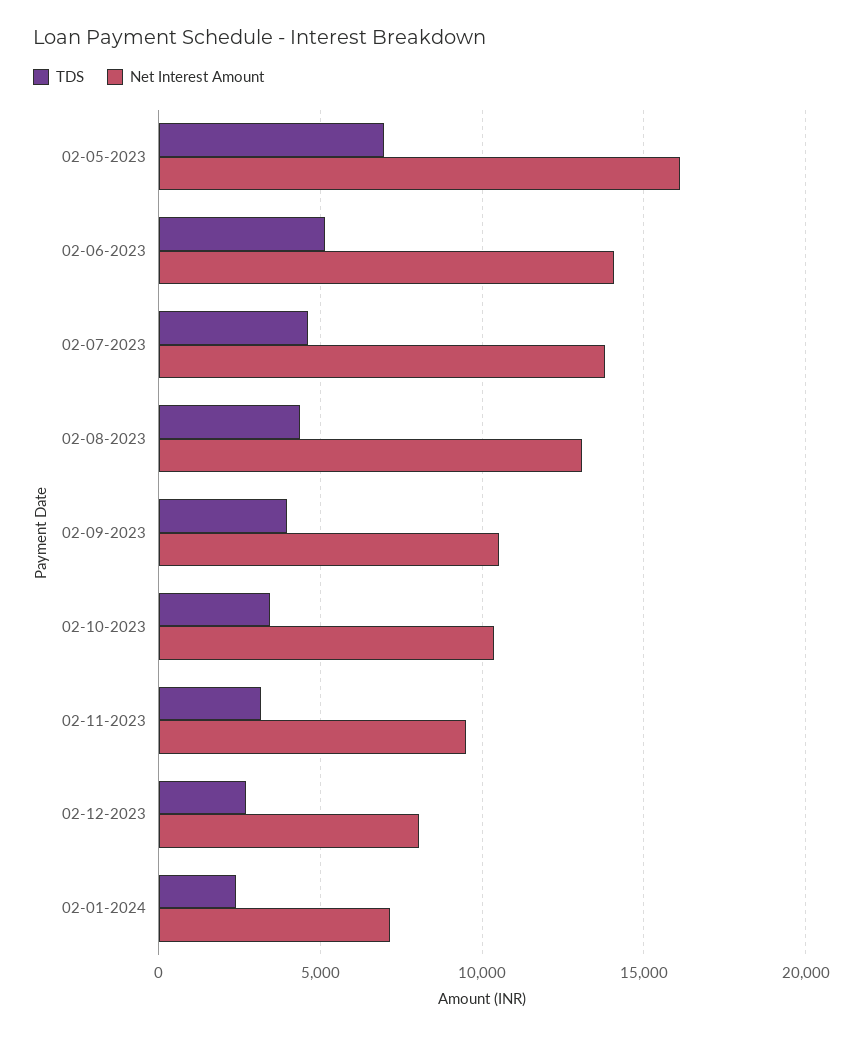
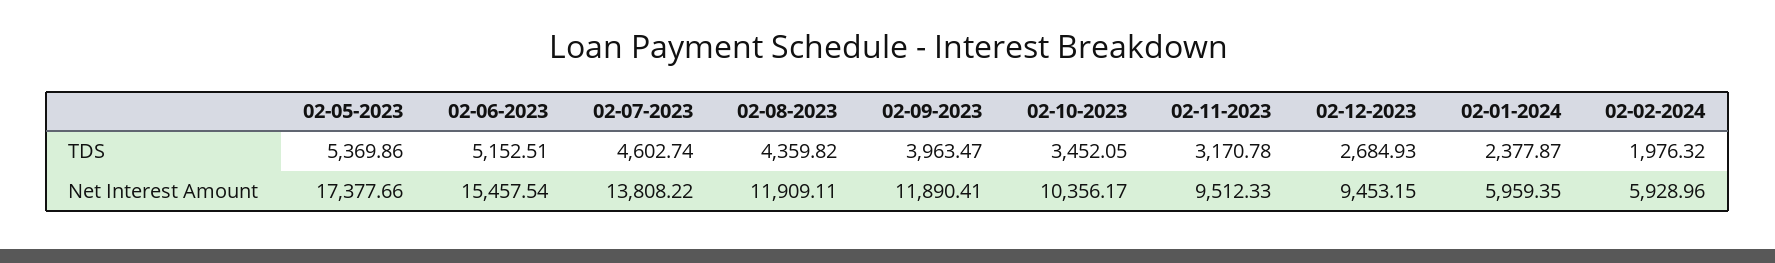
TDS, 02-05-2023: 7000 -> 5369.86
Net Interest Amount, 02-05-2023: 16000 -> 17377.66
Net Interest Amount, 02-06-2023: 14000 -> 15457.54
Net Interest Amount, 02-08-2023: 13000 -> 11909.11
Net Interest Amount, 02-09-2023: 10500 -> 11890.41
Net Interest Amount, 02-12-2023: 8000 -> 9453.15
Net Interest Amount, 02-01-2024: 7000 -> 5959.35
TDS, 02-02-2024: none -> 1976.32
Net Interest Amount, 02-02-2024: none -> 5928.96

